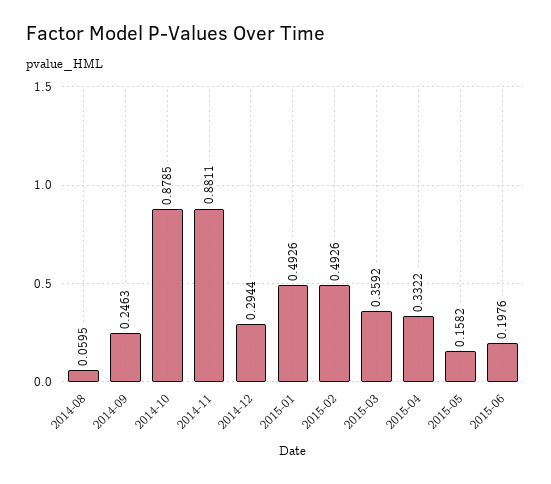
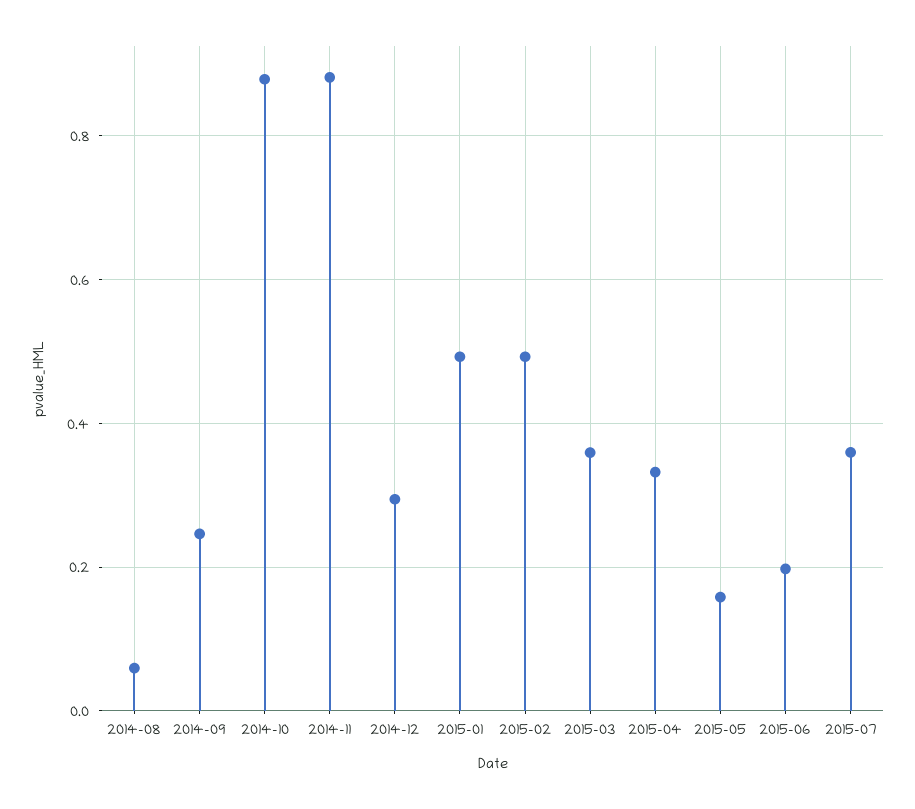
2015-07: none -> 0.36

